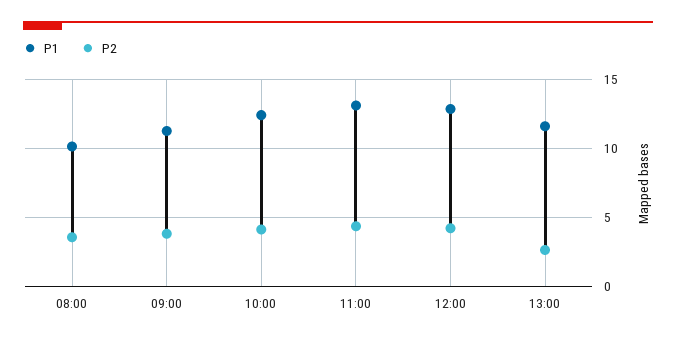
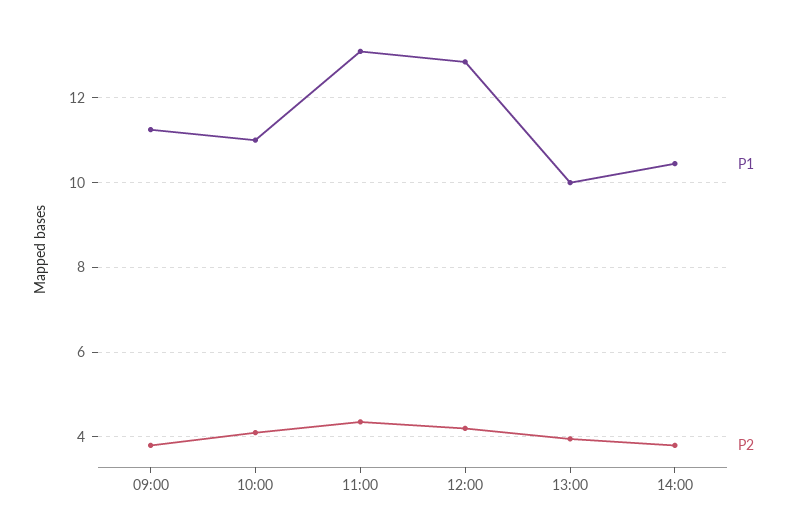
P1, 08:00: 10 -> none
P2, 08:00: 3.5 -> none
P1, 10:00: 12.5 -> 11
P1, 13:00: 11.5 -> 10
P2, 13:00: 2.5 -> 4
P1, 14:00: none -> 10.4
P2, 14:00: none -> 3.8

